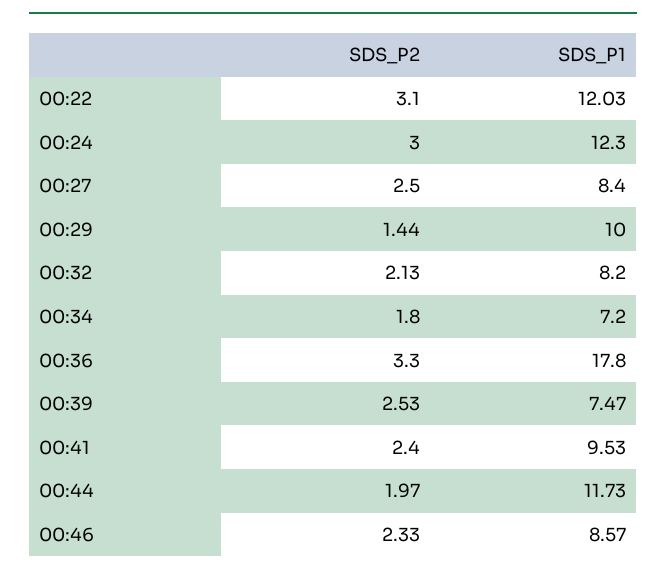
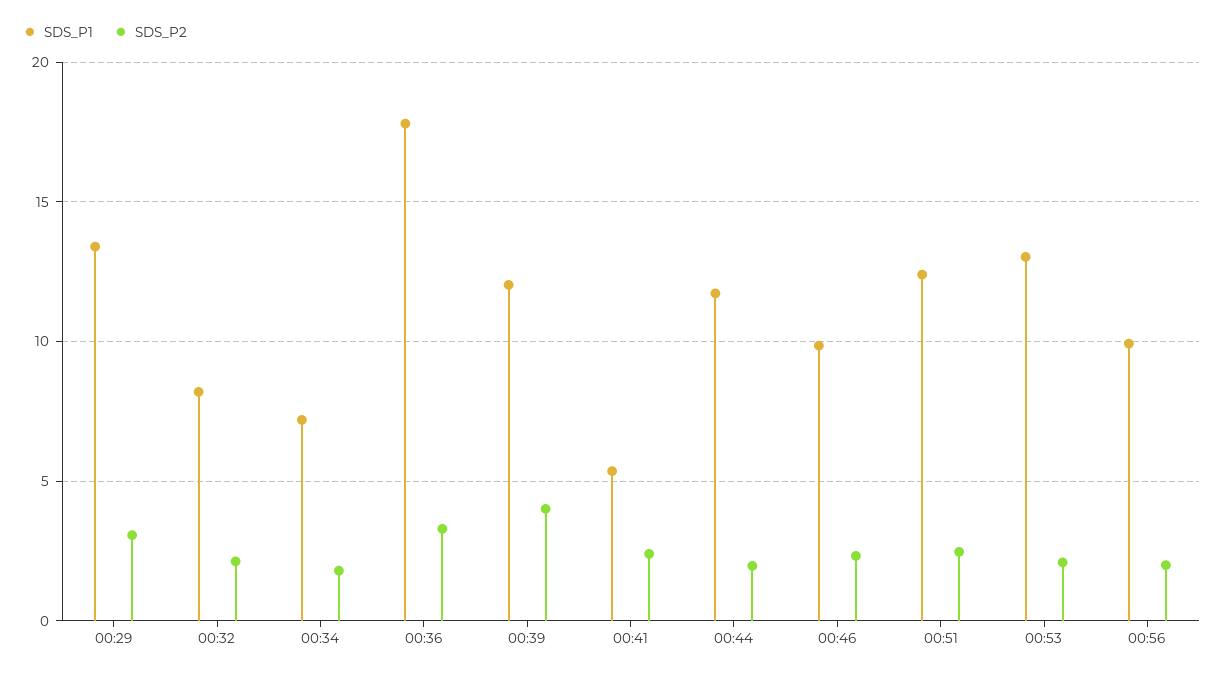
SDS_P2, 00:22: 3.1 -> none
SDS_P1, 00:22: 12.03 -> none
SDS_P2, 00:24: 3 -> none
SDS_P1, 00:24: 12.3 -> none
SDS_P2, 00:27: 2.5 -> none
SDS_P1, 00:27: 8.4 -> none
SDS_P2, 00:29: 1.44 -> 3
SDS_P1, 00:29: 10 -> 13.5
SDS_P2, 00:39: 2.53 -> 4
SDS_P1, 00:39: 7.47 -> 12
SDS_P1, 00:41: 9.53 -> 5.5
SDS_P1, 00:46: 8.57 -> 10
SDS_P1, 00:51: none -> 12.5
SDS_P2, 00:51: none -> 2.5
SDS_P1, 00:53: none -> 13
SDS_P2, 00:53: none -> 2
SDS_P1, 00:56: none -> 10
SDS_P2, 00:56: none -> 2

